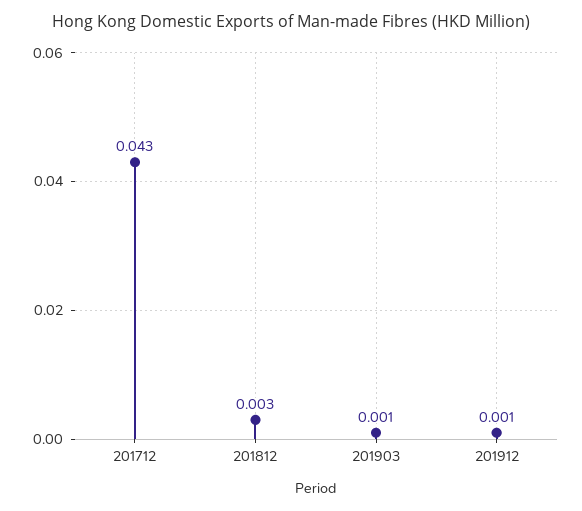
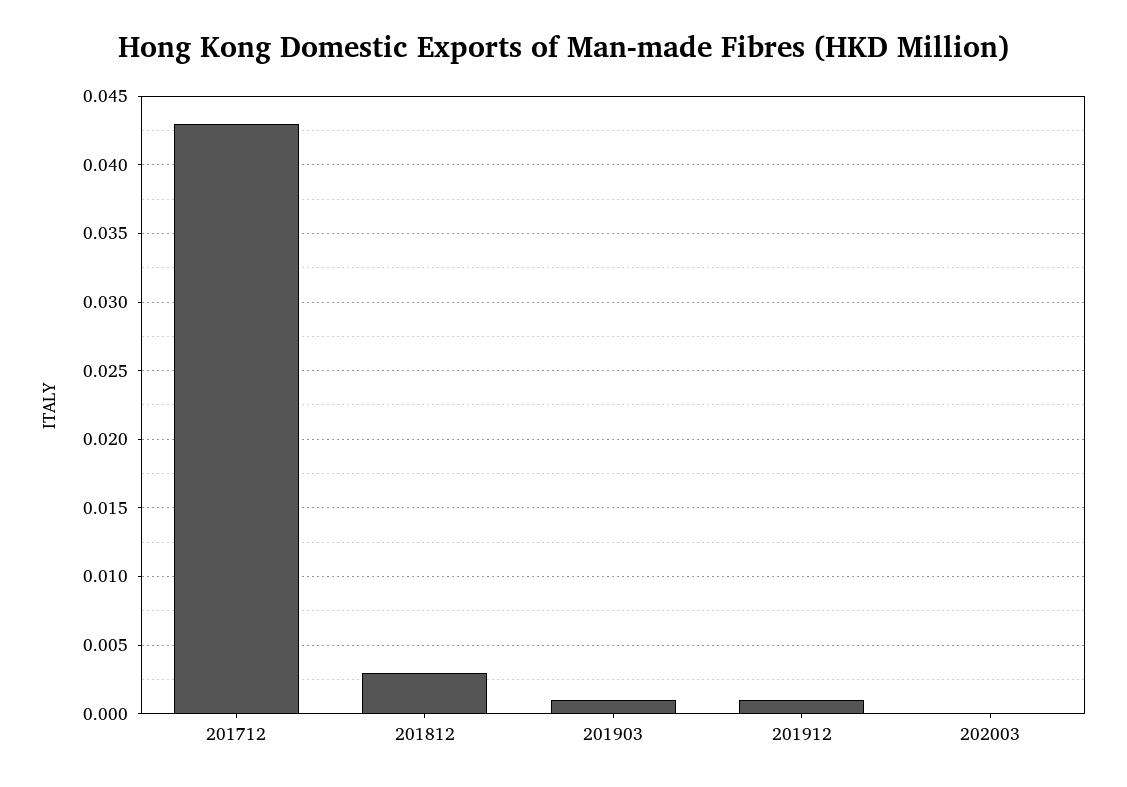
202003: none -> 0

